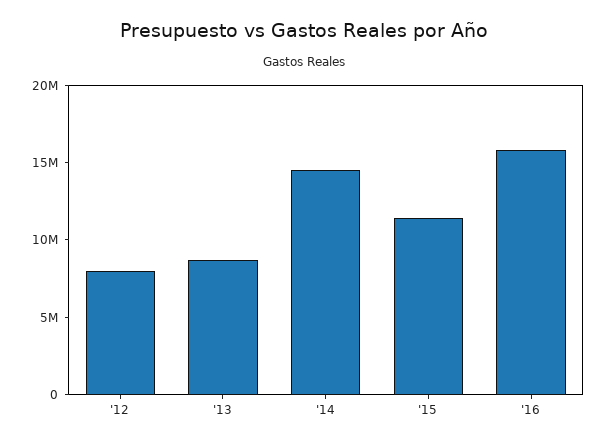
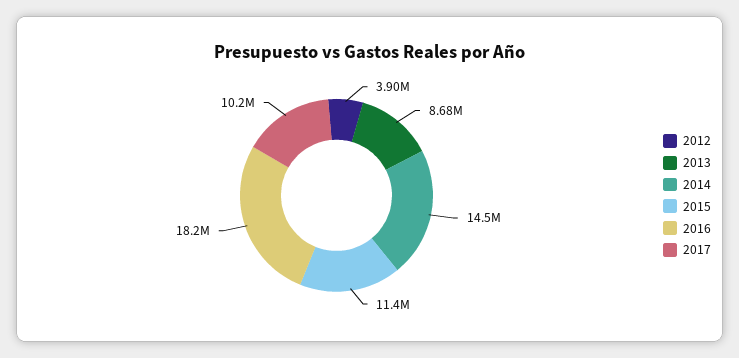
'12: 8000000 -> 3900000
'16: 16000000 -> 18200000
2017: none -> 10200000

